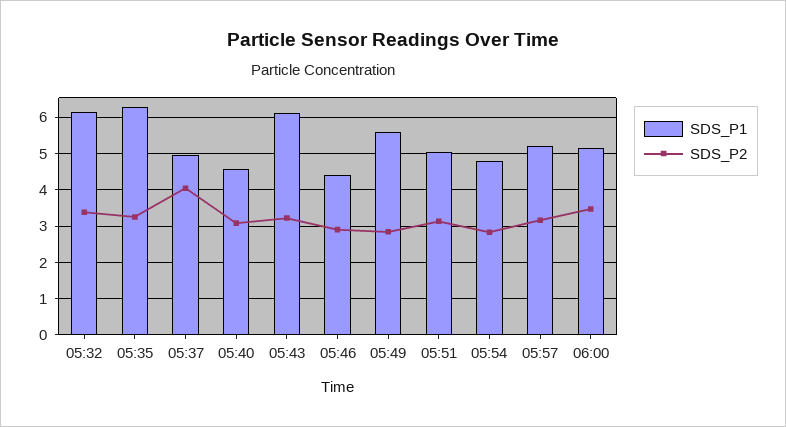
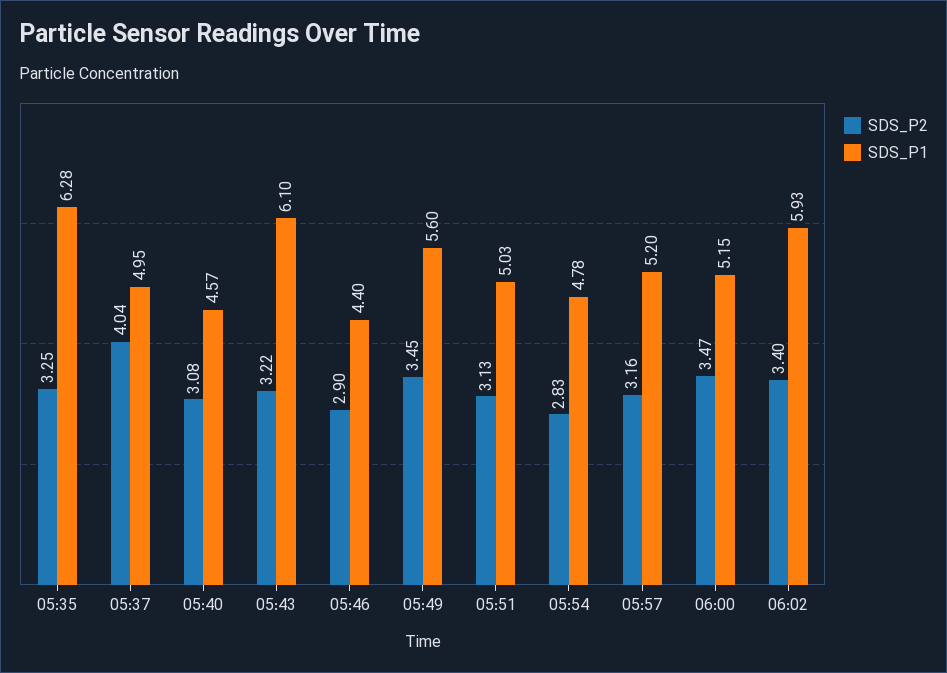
SDS_P1, 05:32: 6.2 -> none
SDS_P2, 05:32: 3.4 -> none
SDS_P2, 05:49: 2.8 -> 3.45
SDS_P2, 06:02: none -> 3.4
SDS_P1, 06:02: none -> 5.93

